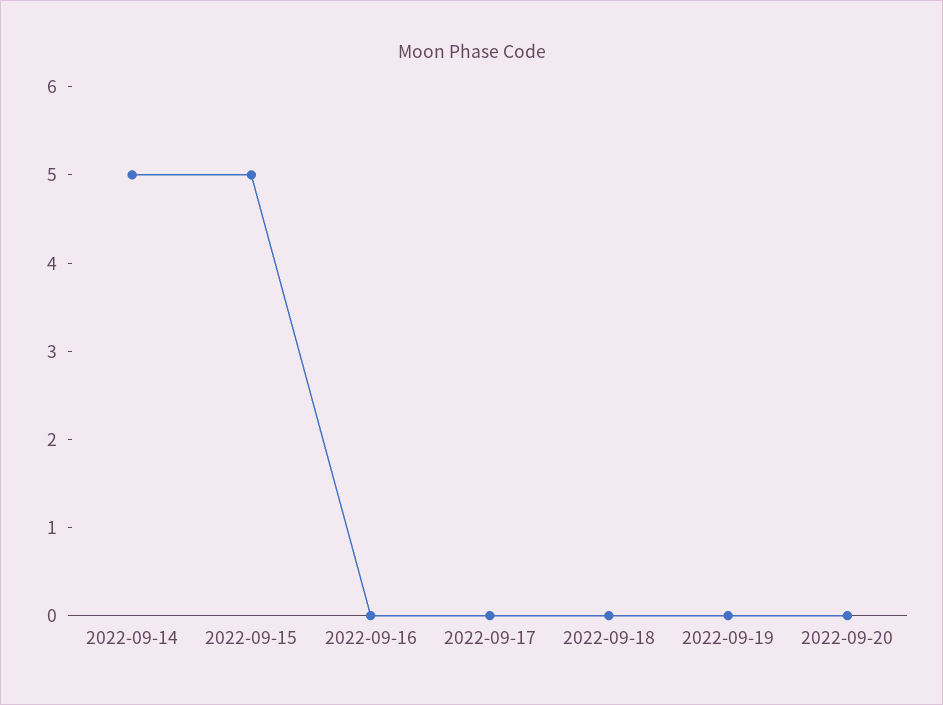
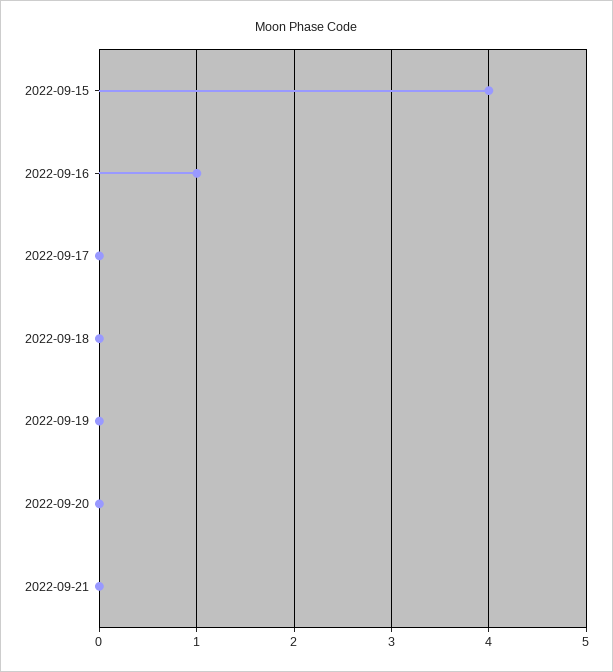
2022-09-14: 5 -> none
2022-09-15: 5 -> 4
2022-09-16: 0 -> 1
2022-09-21: none -> 0

